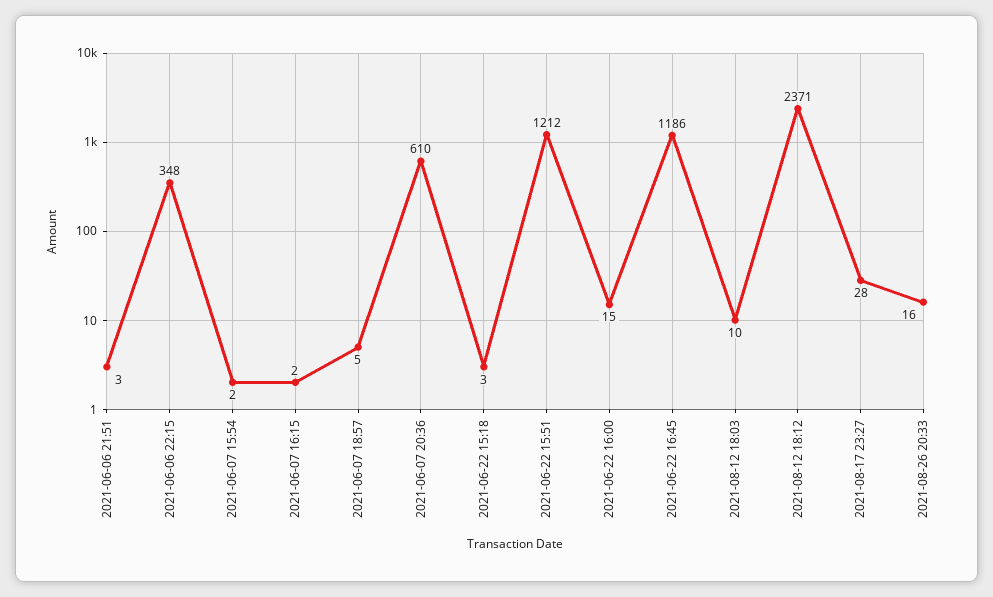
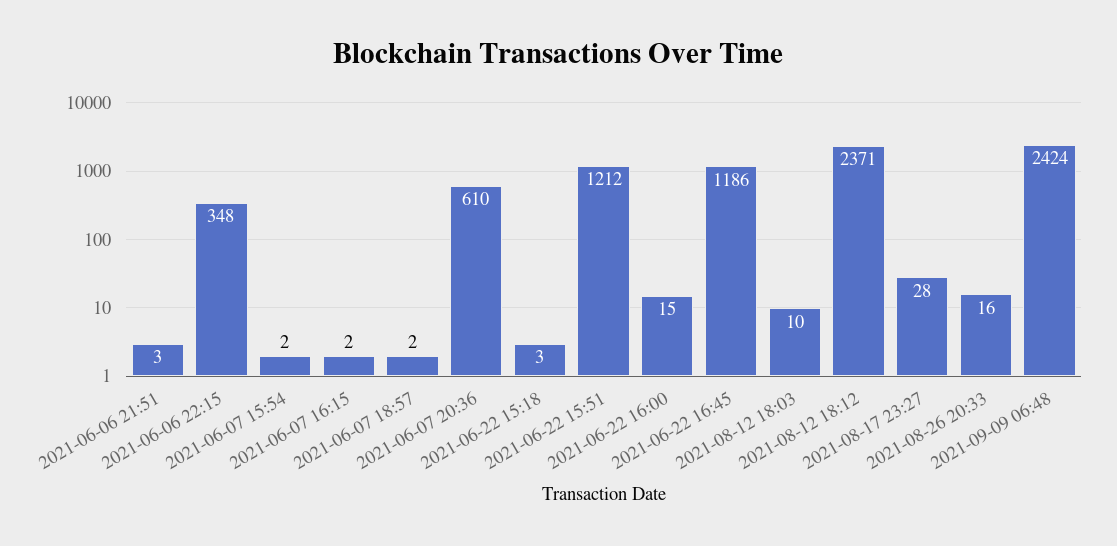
2021-06-07 18:57: 5 -> 2
2021-09-09 06:48: none -> 2424

